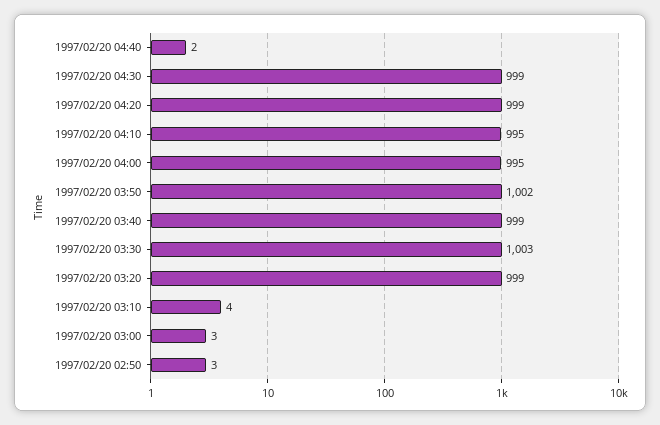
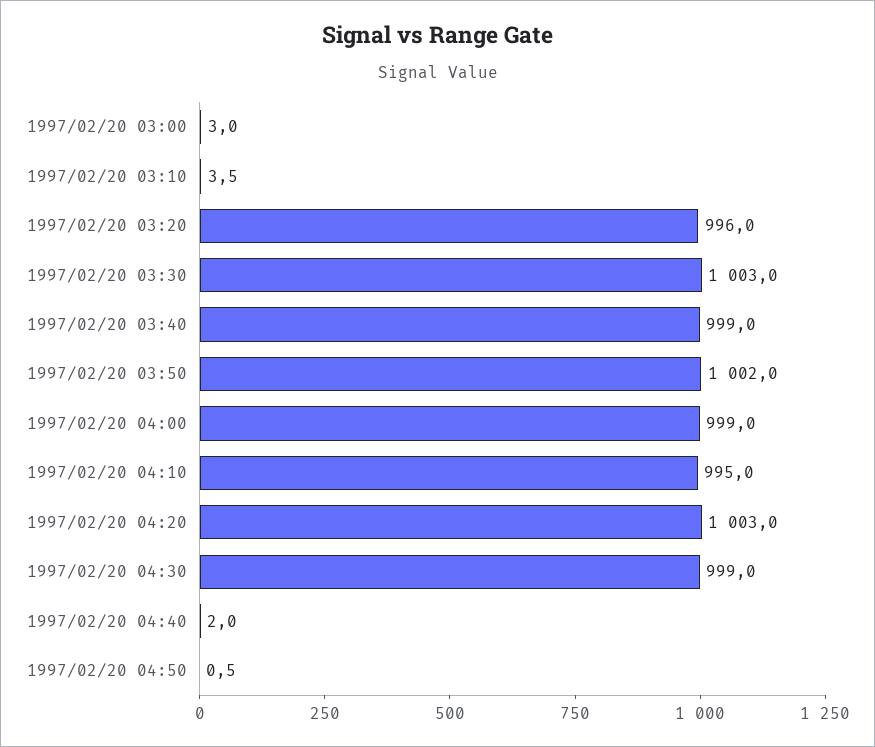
1997/02/20 04:20: 999 -> 1003
1997/02/20 04:00: 995 -> 999
1997/02/20 03:20: 999 -> 996
1997/02/20 02:50: 3 -> none
1997/02/20 04:50: none -> 0.5

